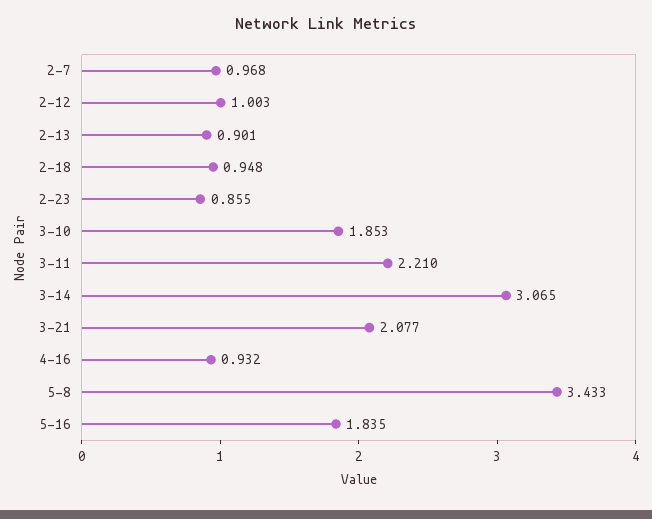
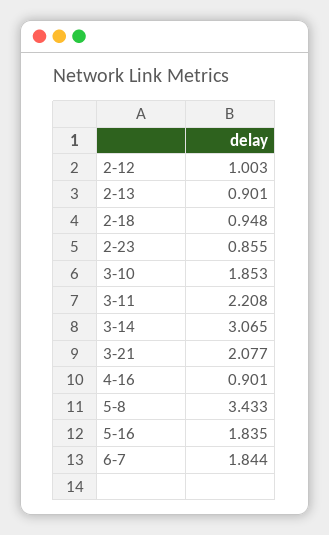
2-7: 0.968 -> none
3-11: 2.21 -> 2.208
4-16: 0.932 -> 0.901
6-7: none -> 1.844

